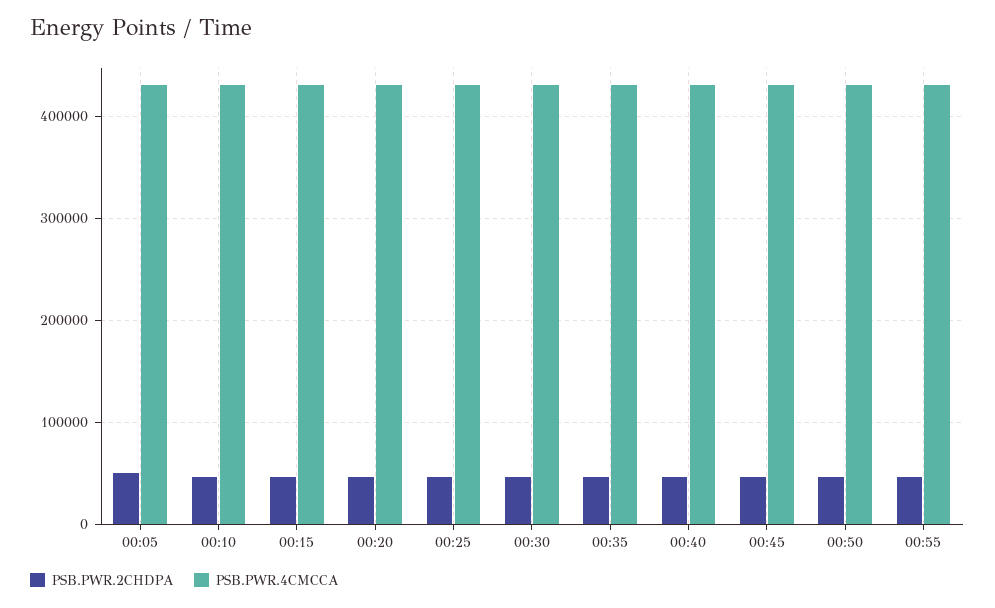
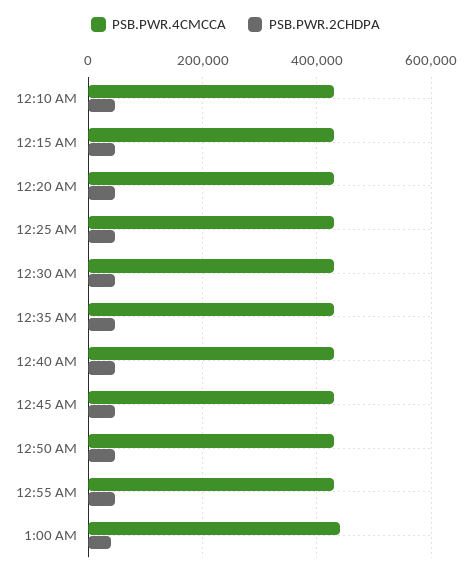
PSB.PWR.2CHDPA, 00:05: 50000 -> none
PSB.PWR.4CMCCA, 00:05: 430000 -> none
PSB.PWR.4CMCCA, 1:00 AM: none -> 440000
PSB.PWR.2CHDPA, 1:00 AM: none -> 40000

